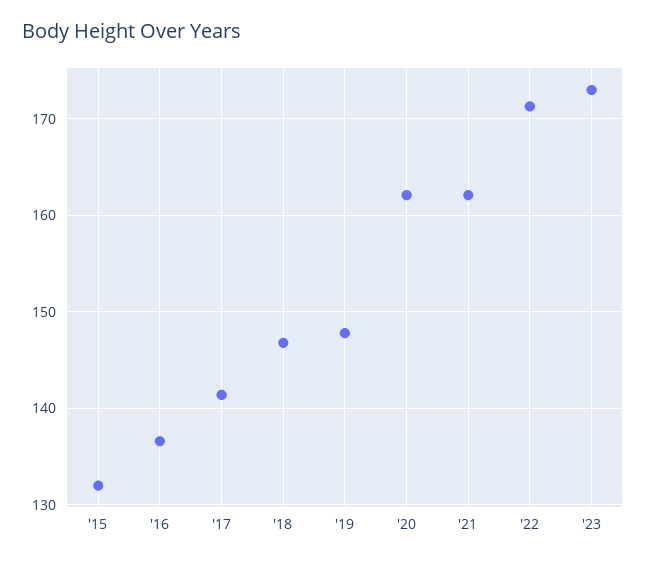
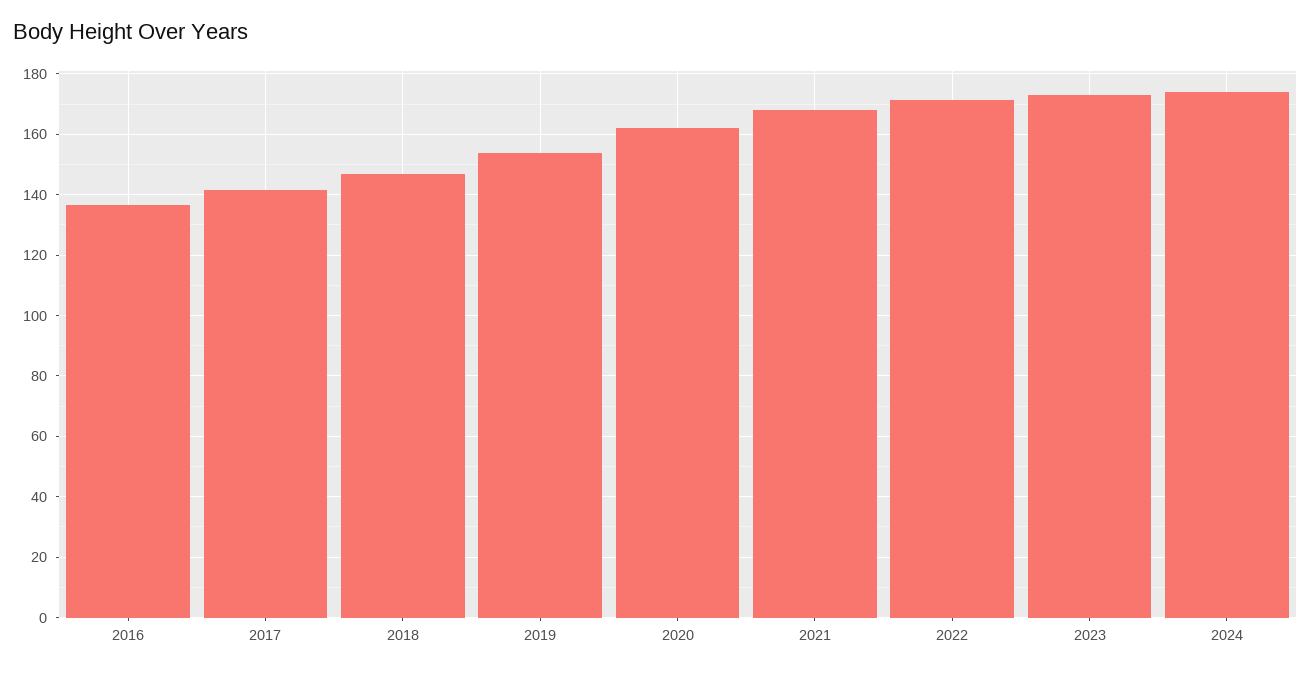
'15: 132 -> none
'19: 148 -> 154
'21: 162 -> 168
2024: none -> 174

